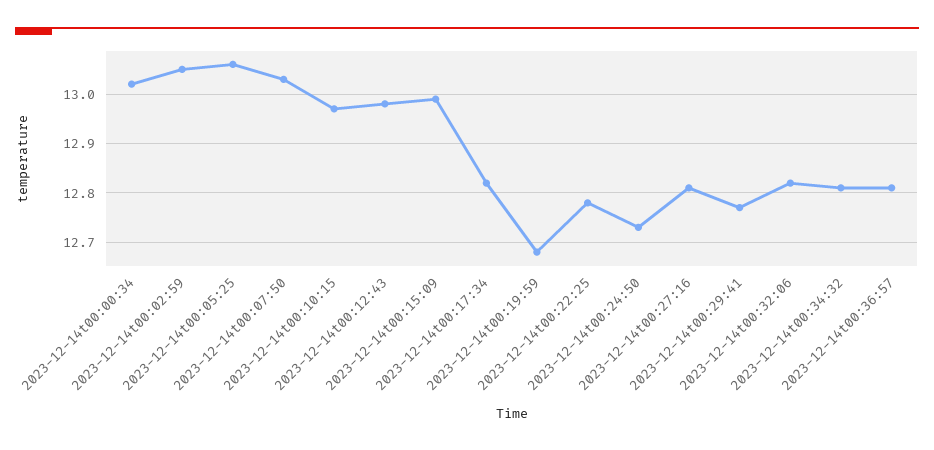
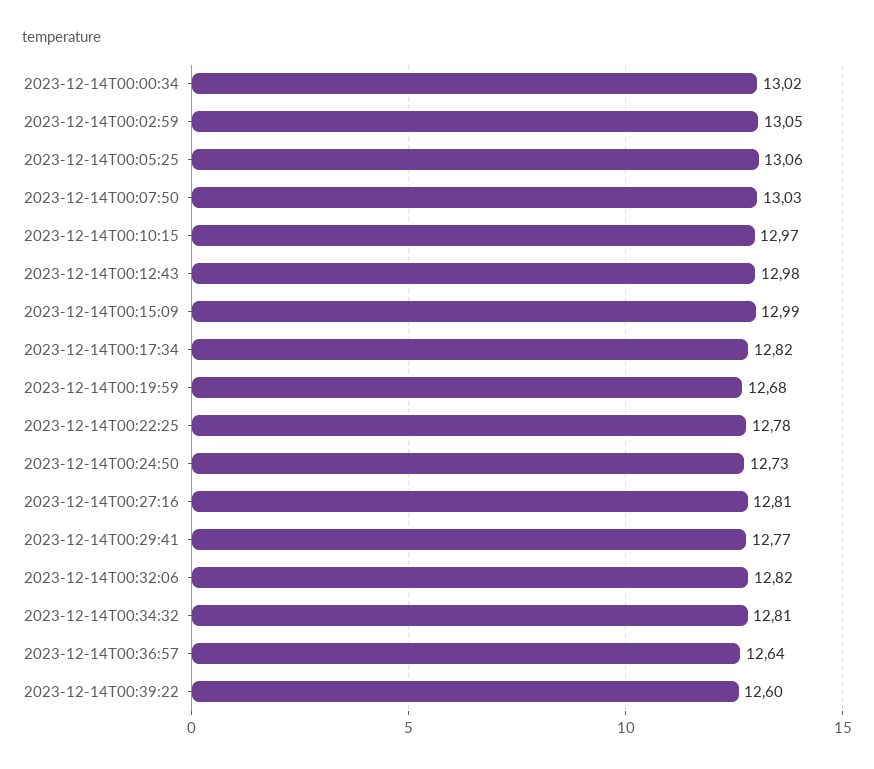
2023-12-14t00:36:57: 12.8 -> 12.64
2023-12-14T00:39:22: none -> 12.6

